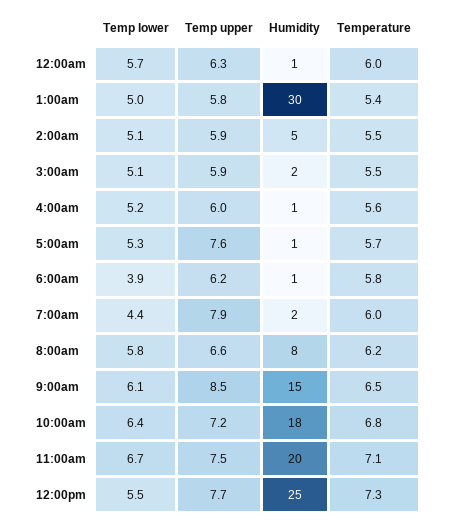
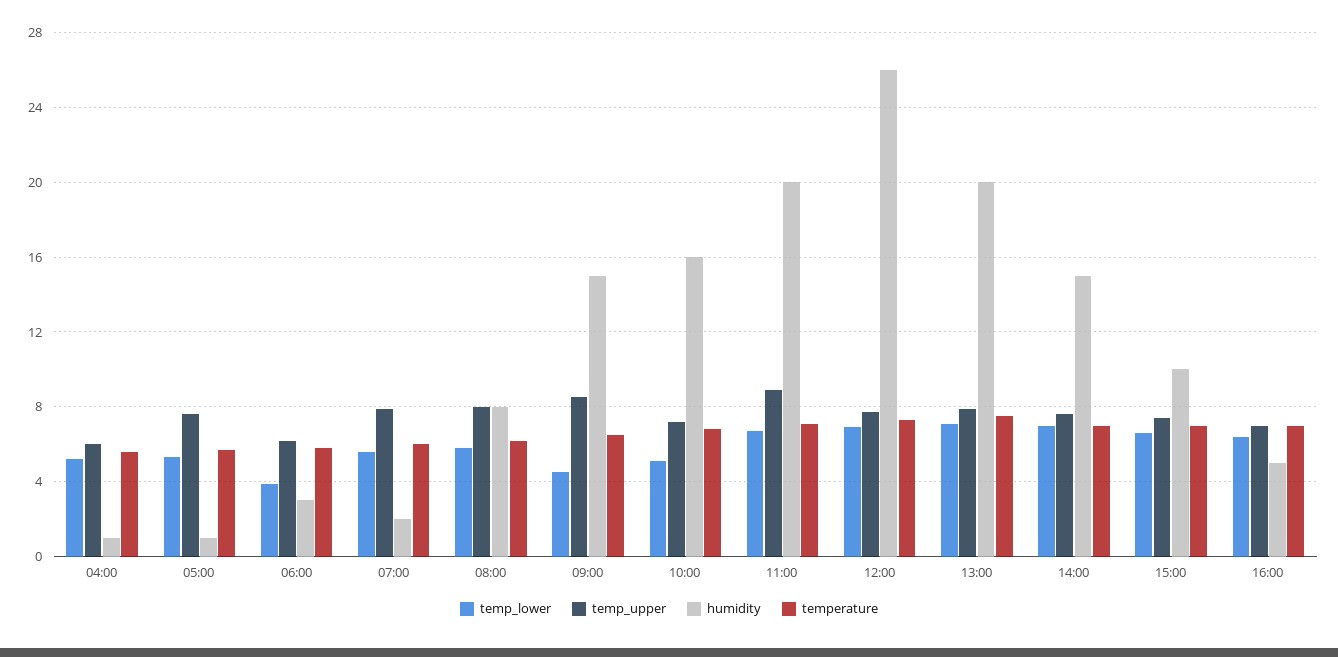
Temp lower, 12:00am: 5.7 -> none
Temp upper, 12:00am: 6.3 -> none
Humidity, 12:00am: 1 -> none
Temperature, 12:00am: 6 -> none
Temp lower, 1:00am: 5 -> none
Temp upper, 1:00am: 5.8 -> none
Humidity, 1:00am: 30 -> none
Temperature, 1:00am: 5.4 -> none
Temp lower, 2:00am: 5.1 -> none
Temp upper, 2:00am: 5.9 -> none
Humidity, 2:00am: 5 -> none
Temperature, 2:00am: 5.5 -> none
Temp lower, 3:00am: 5.1 -> none
Temp upper, 3:00am: 5.9 -> none
Humidity, 3:00am: 2 -> none
Temperature, 3:00am: 5.5 -> none
Humidity, 6:00am: 1 -> 3
Temp lower, 7:00am: 4.4 -> 5.5
Temp upper, 8:00am: 6.6 -> 8
Temp lower, 9:00am: 6.1 -> 4.5
Temp lower, 10:00am: 6.4 -> 5
Humidity, 10:00am: 18 -> 16
Temp upper, 11:00am: 7.5 -> 9
Temp lower, 12:00pm: 5.5 -> 7
Humidity, 12:00pm: 25 -> 26
Temp lower, 13:00: none -> 7
Temp upper, 13:00: none -> 8
Humidity, 13:00: none -> 20
Temperature, 13:00: none -> 7.5
Temp lower, 14:00: none -> 7
Temp upper, 14:00: none -> 7.5
Humidity, 14:00: none -> 15
Temperature, 14:00: none -> 7
Temp lower, 15:00: none -> 6.5
Temp upper, 15:00: none -> 7.5
Humidity, 15:00: none -> 10
Temperature, 15:00: none -> 7
Temp lower, 16:00: none -> 6.5
Temp upper, 16:00: none -> 7
Humidity, 16:00: none -> 5
Temperature, 16:00: none -> 7

